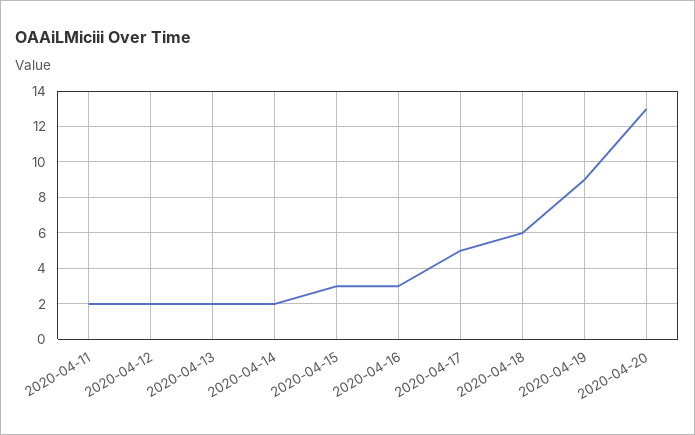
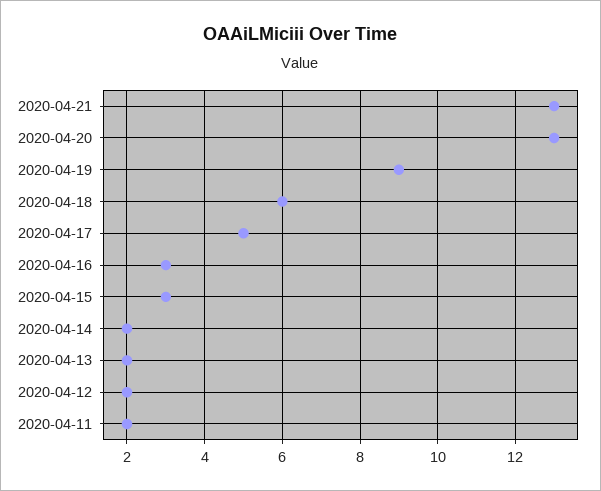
2020-04-21: none -> 13

